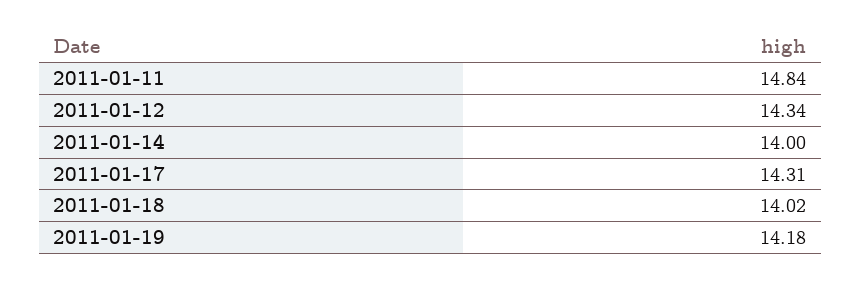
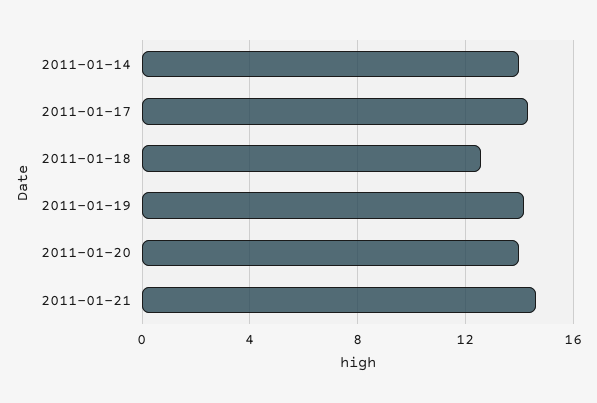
2011-01-11: 14.84 -> none
2011-01-12: 14.34 -> none
2011-01-18: 14.02 -> 12.5
2011-01-20: none -> 14
2011-01-21: none -> 14.5

